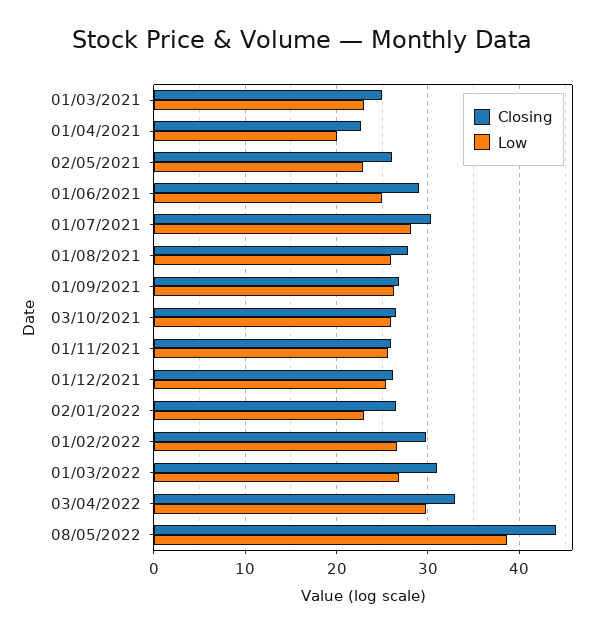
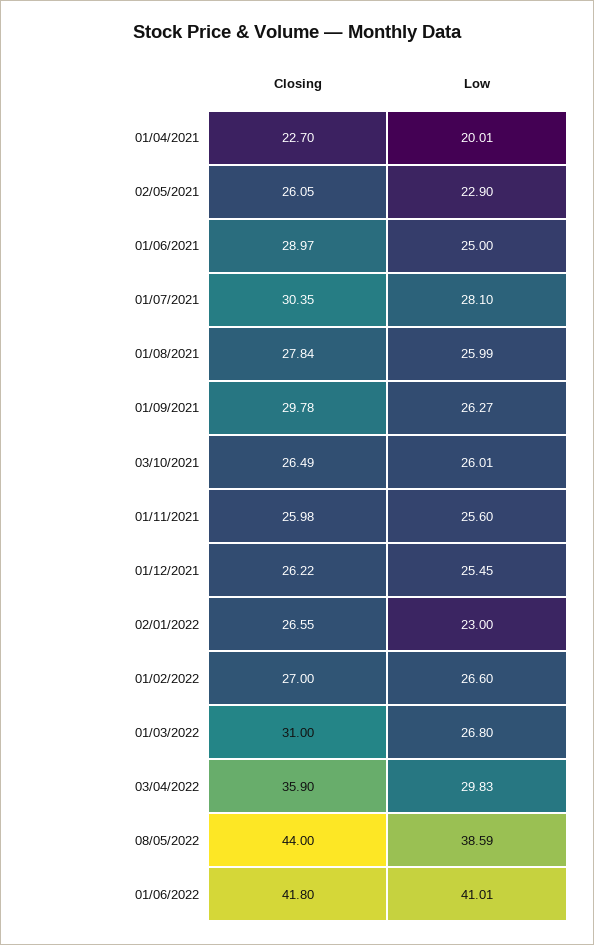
Closing, 01/03/2021: 25 -> none
Low, 01/03/2021: 23 -> none
Closing, 01/09/2021: 27 -> 29.78
Closing, 01/02/2022: 30 -> 27
Closing, 03/04/2022: 33 -> 35.9
Closing, 01/06/2022: none -> 41.8
Low, 01/06/2022: none -> 41.01

